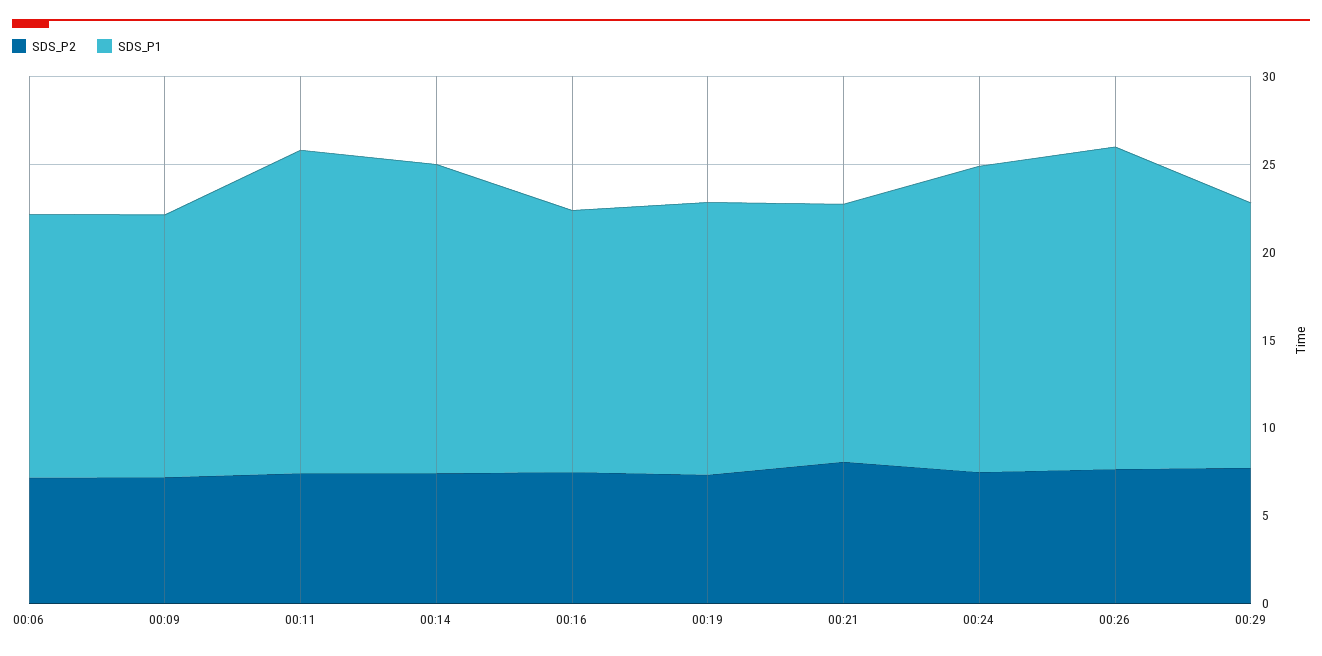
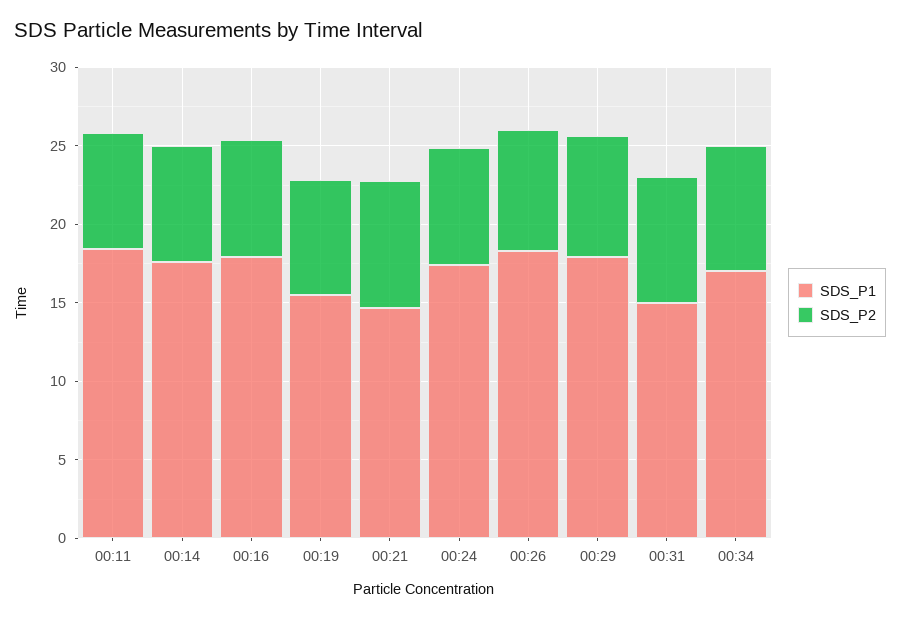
SDS_P2, 00:06: 7 -> none
SDS_P1, 00:06: 15 -> none
SDS_P2, 00:09: 7 -> none
SDS_P1, 00:09: 15 -> none
SDS_P1, 00:16: 15 -> 18
SDS_P1, 00:29: 15 -> 18
SDS_P1, 00:31: none -> 15
SDS_P2, 00:31: none -> 8
SDS_P1, 00:34: none -> 17
SDS_P2, 00:34: none -> 8

